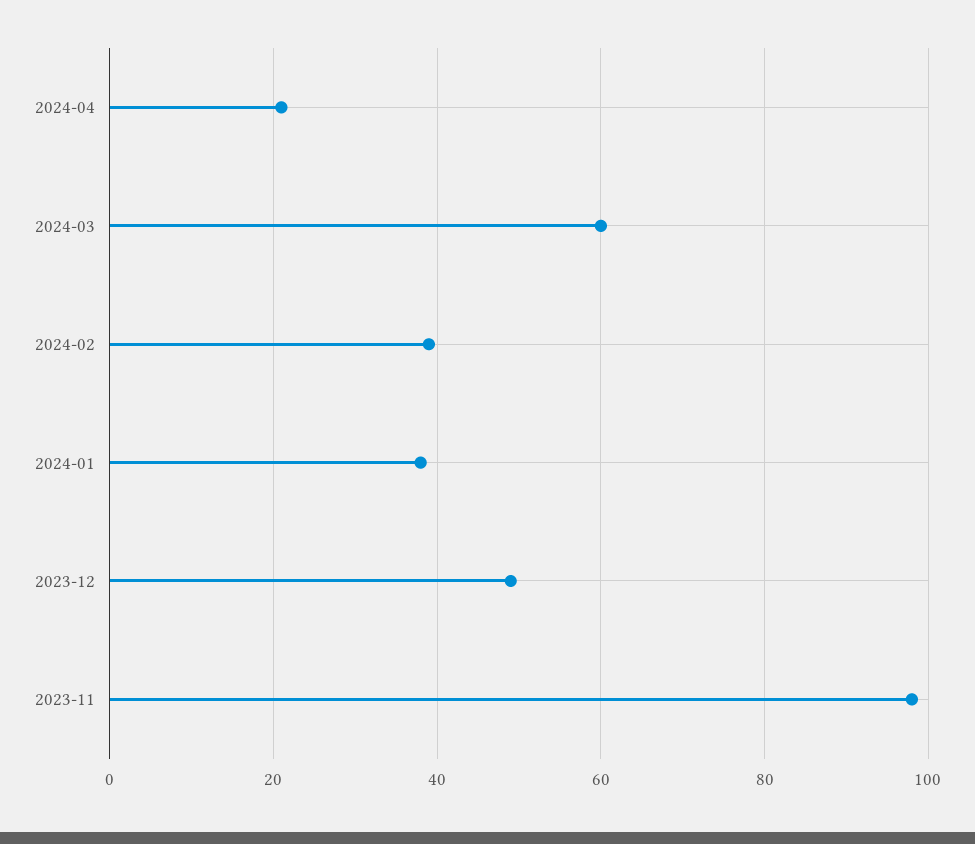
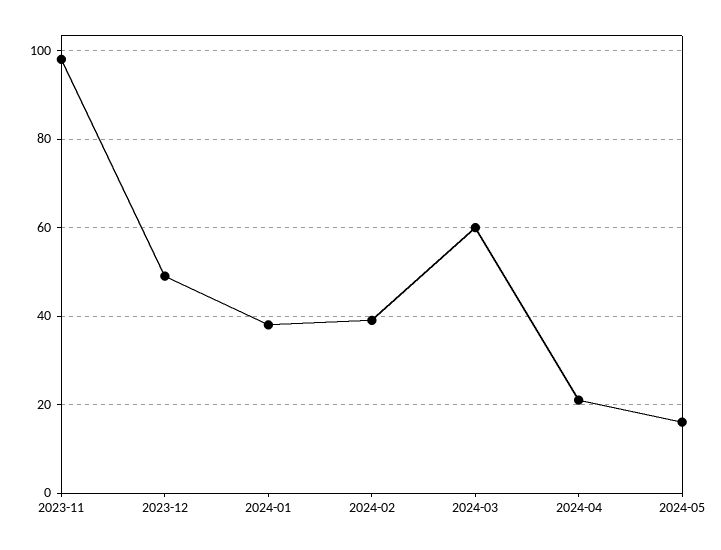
2024-05: none -> 15

